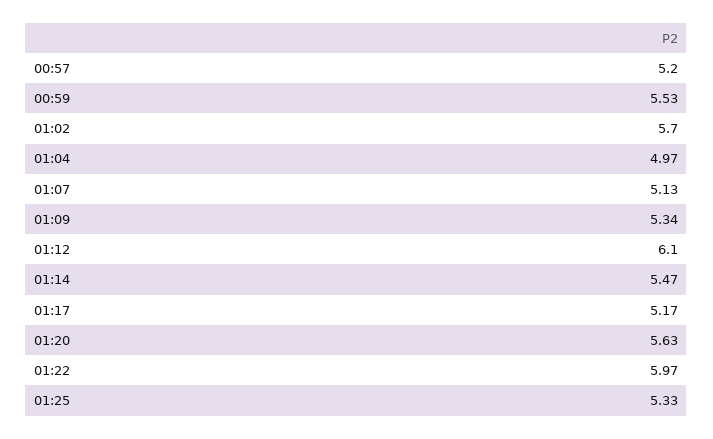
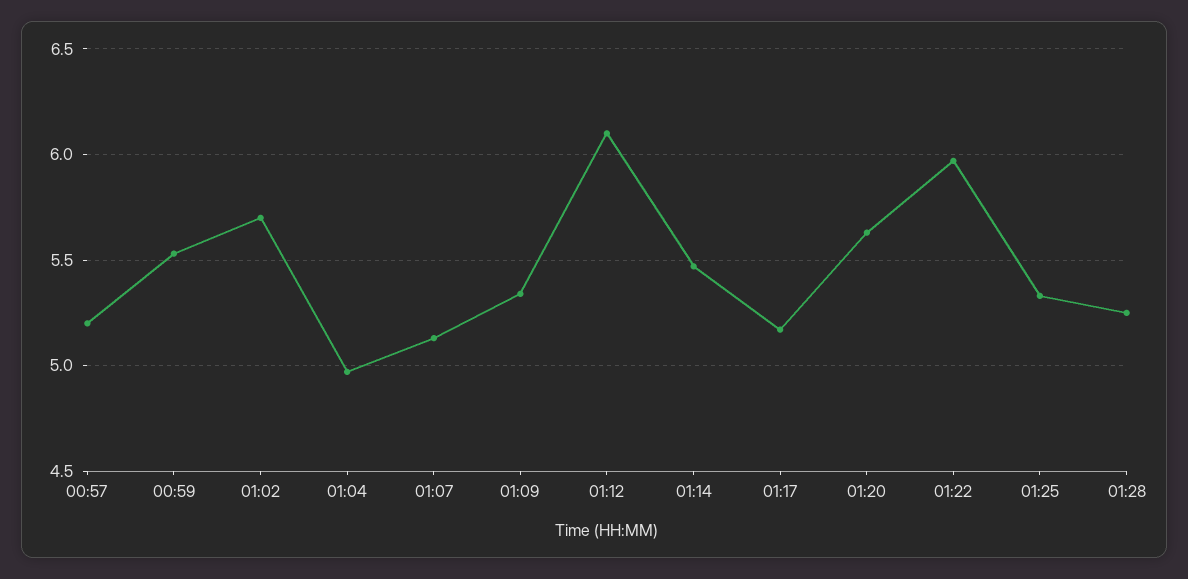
01:28: none -> 5.25

